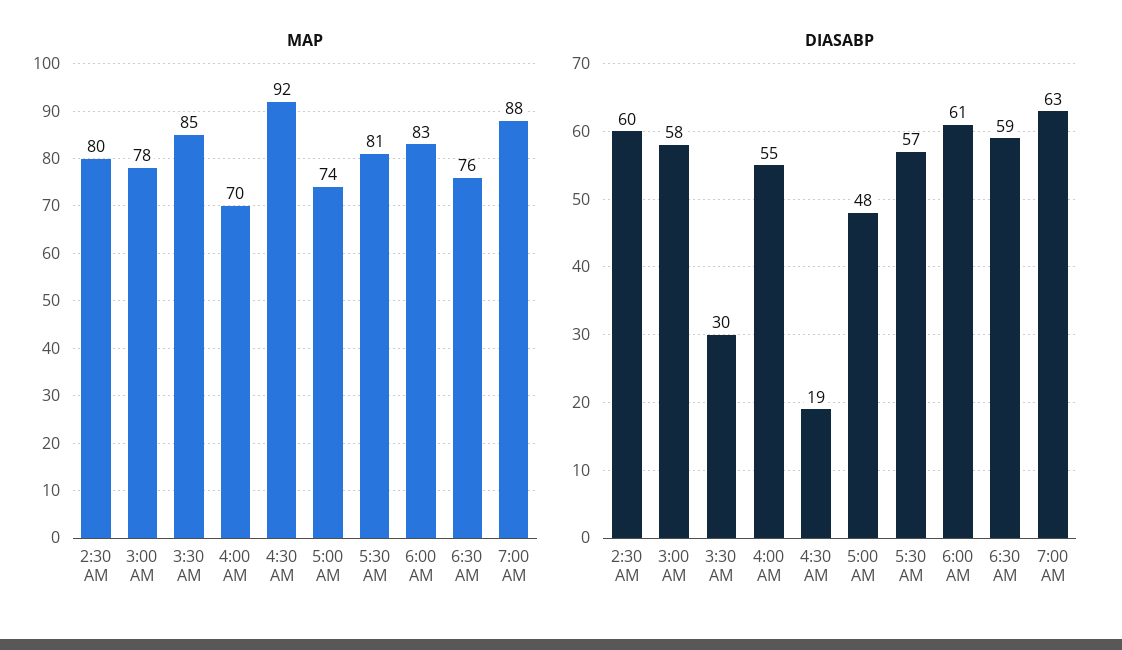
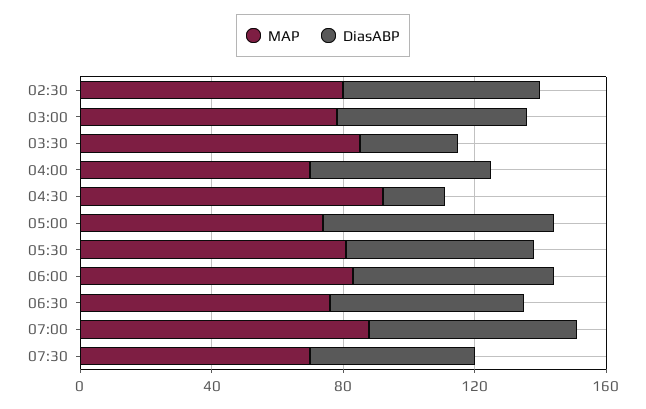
DIASABP, 5:00 AM: 48 -> 70
MAP, 07:30: none -> 70
DIASABP, 07:30: none -> 50

